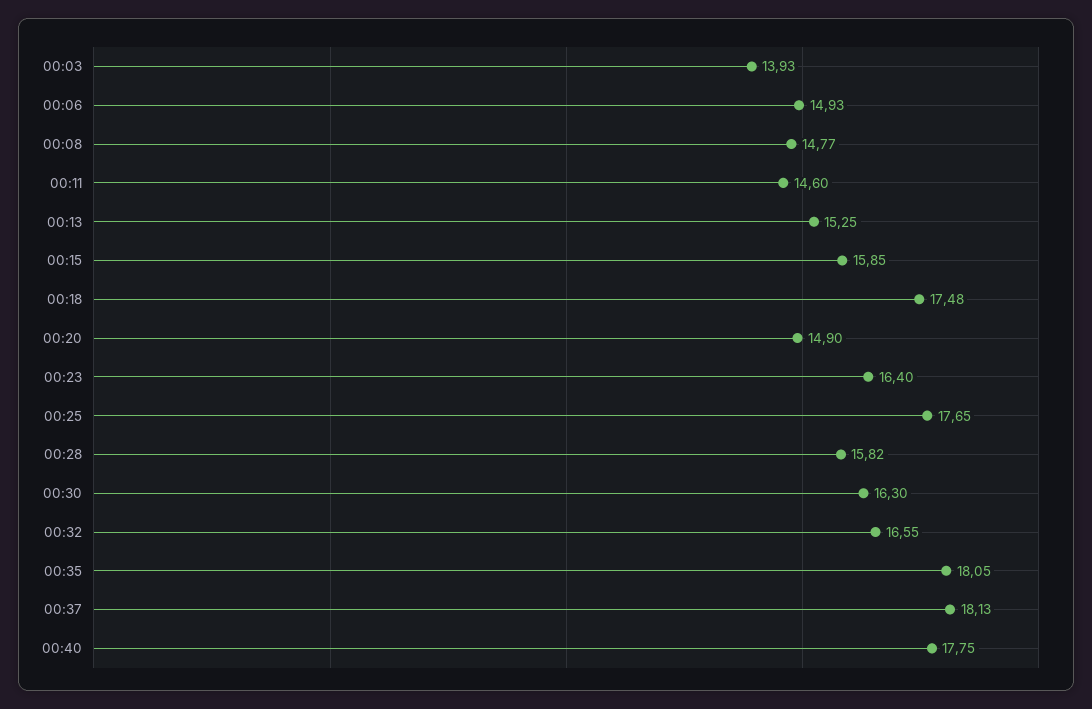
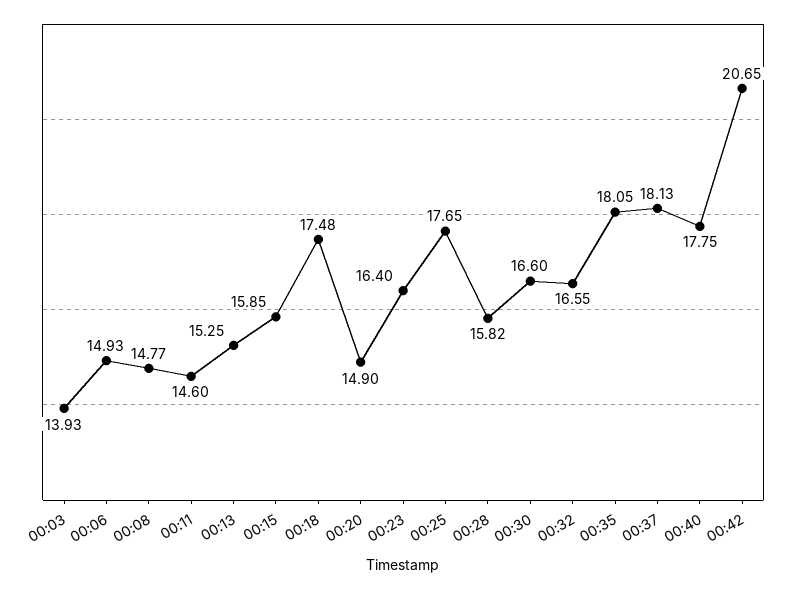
00:30: 16.3 -> 16.6
00:42: none -> 20.65

